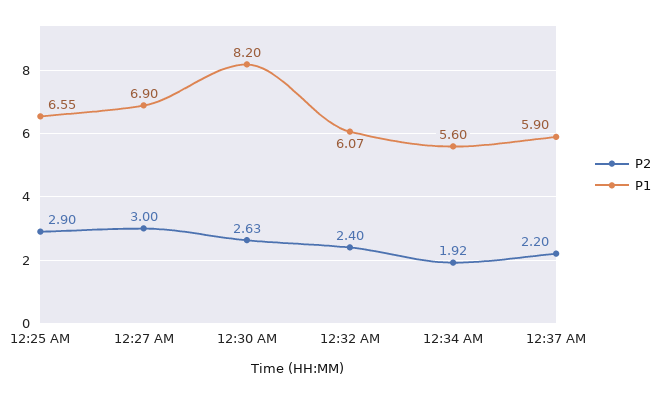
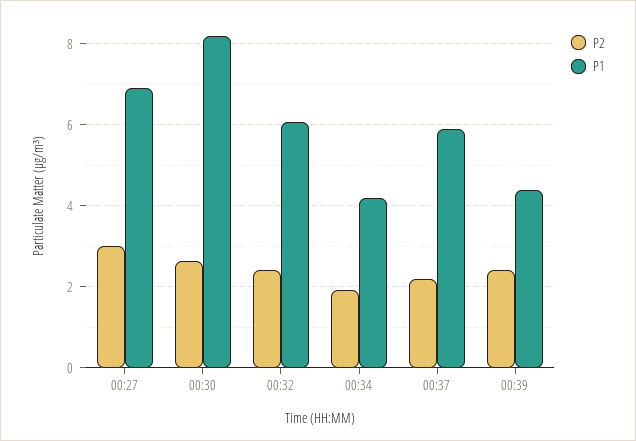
P2, 12:25 AM: 2.9 -> none
P1, 12:25 AM: 6.55 -> none
P1, 12:34 AM: 5.6 -> 4.2
P2, 00:39: none -> 2.4
P1, 00:39: none -> 4.4

